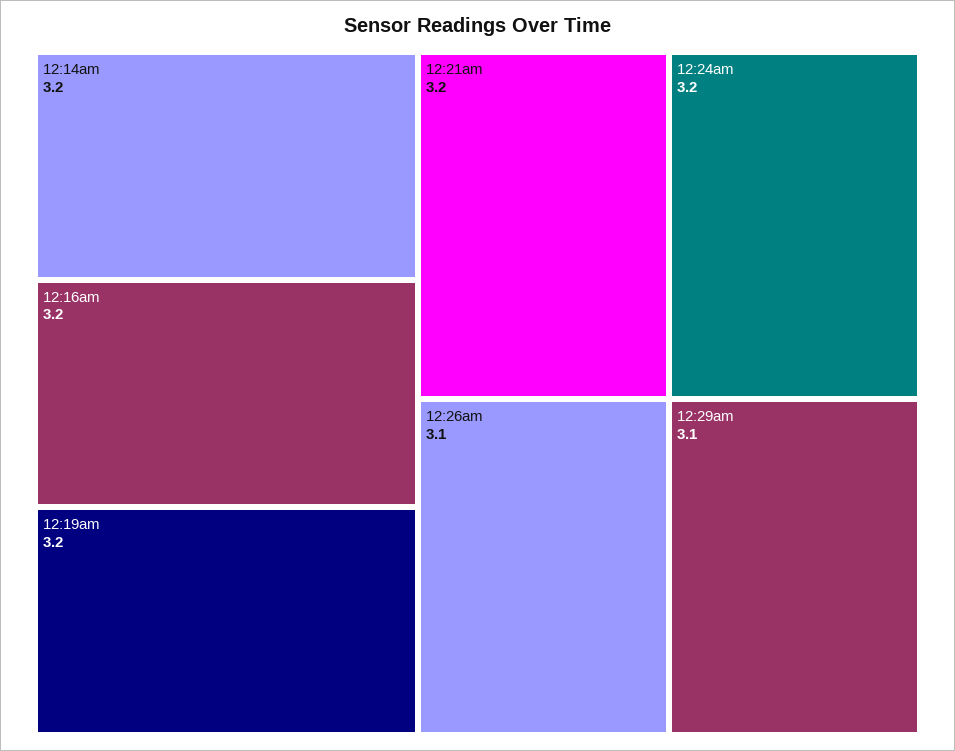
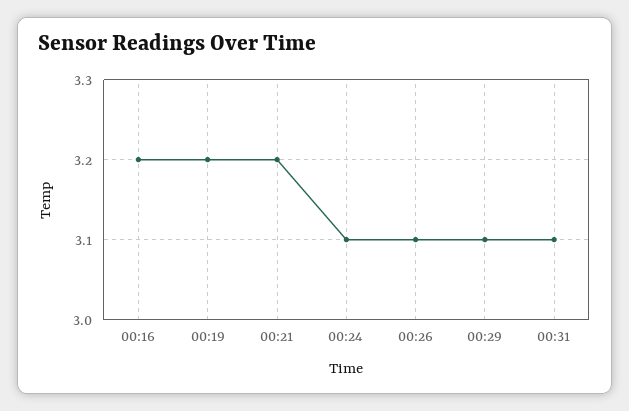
12:14am: 3.2 -> none
12:24am: 3.2 -> 3.1
00:31: none -> 3.1

